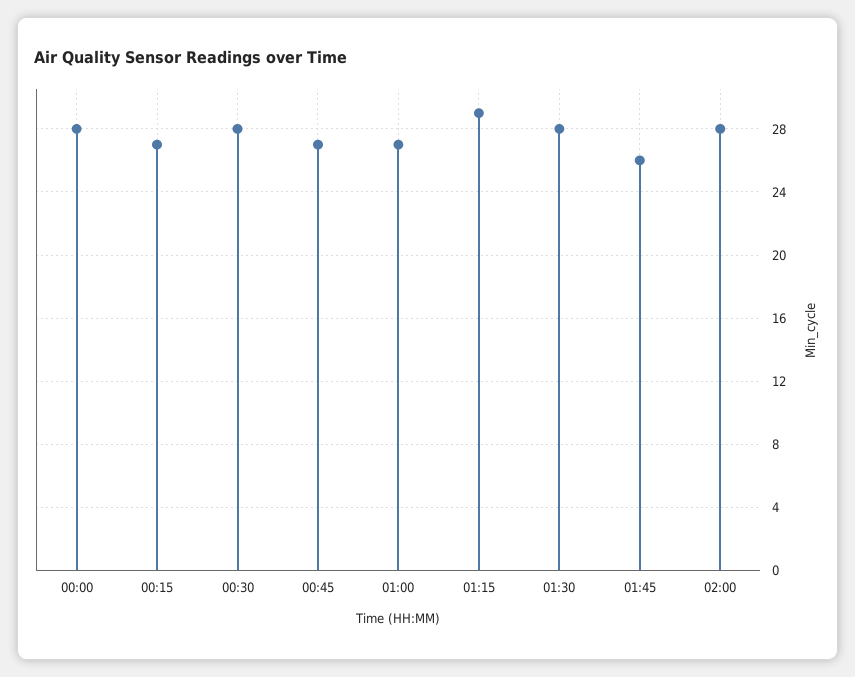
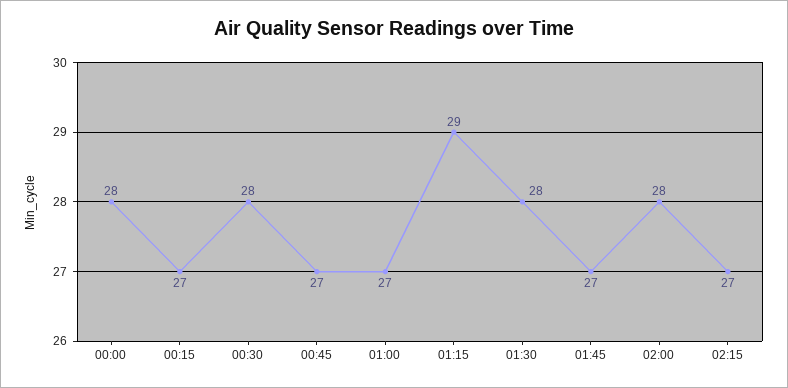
01:45: 26 -> 27
02:15: none -> 27

